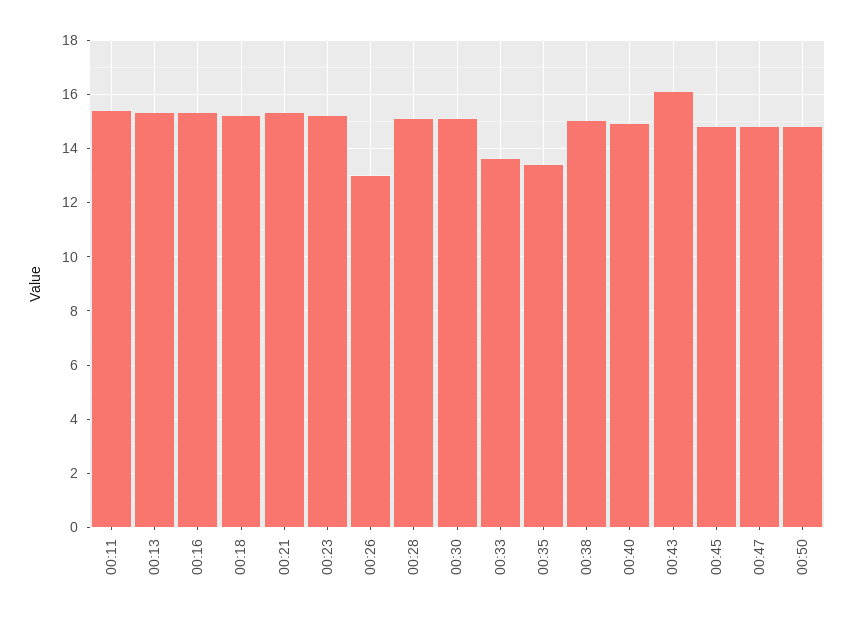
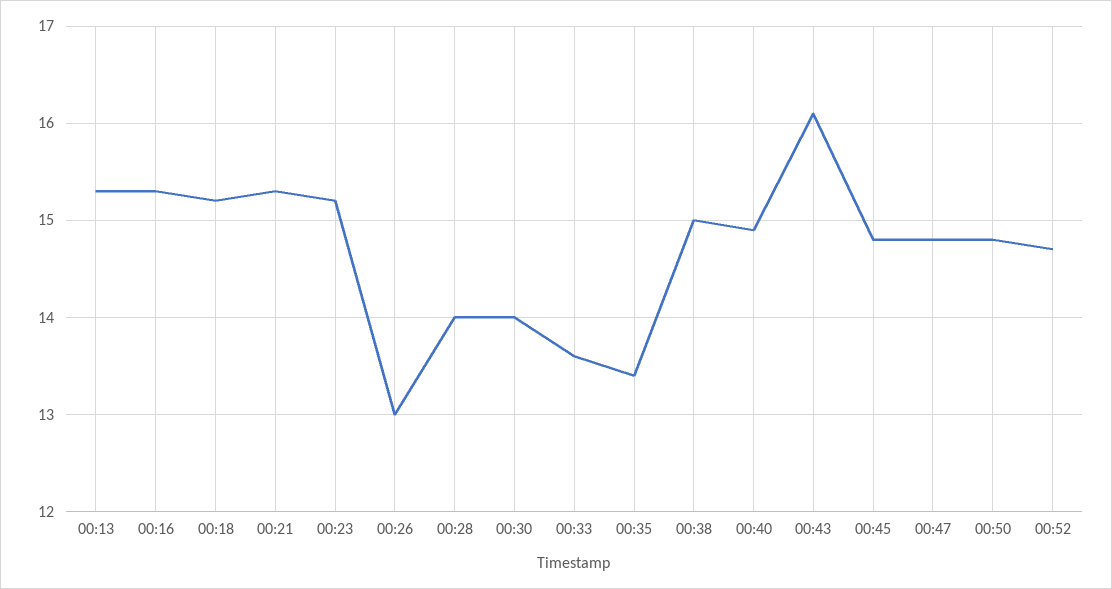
00:11: 15.5 -> none
00:28: 15 -> 14
00:30: 15 -> 14
00:52: none -> 14.7

